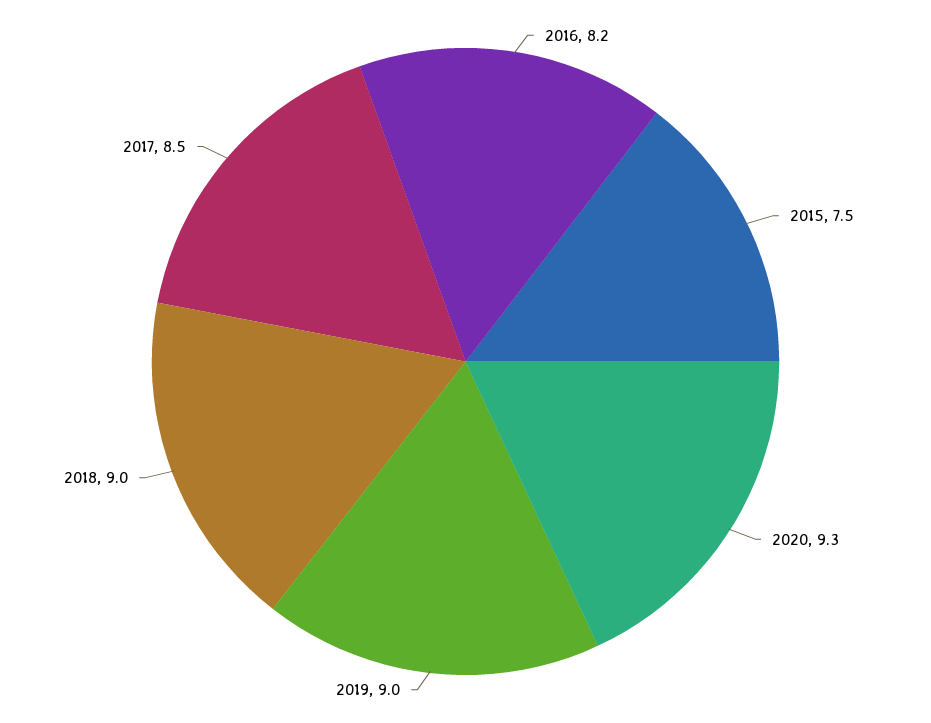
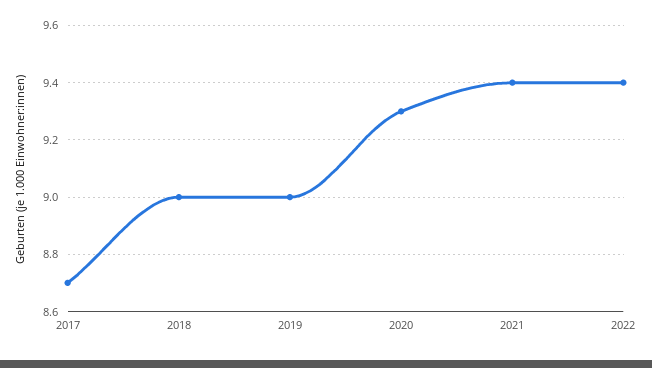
2016: 8.2 -> none
2015: 7.5 -> none
2017: 8.5 -> 8.7
2021: none -> 9.4
2022: none -> 9.4

